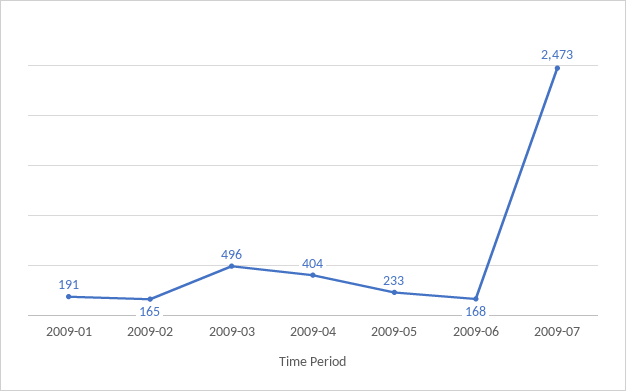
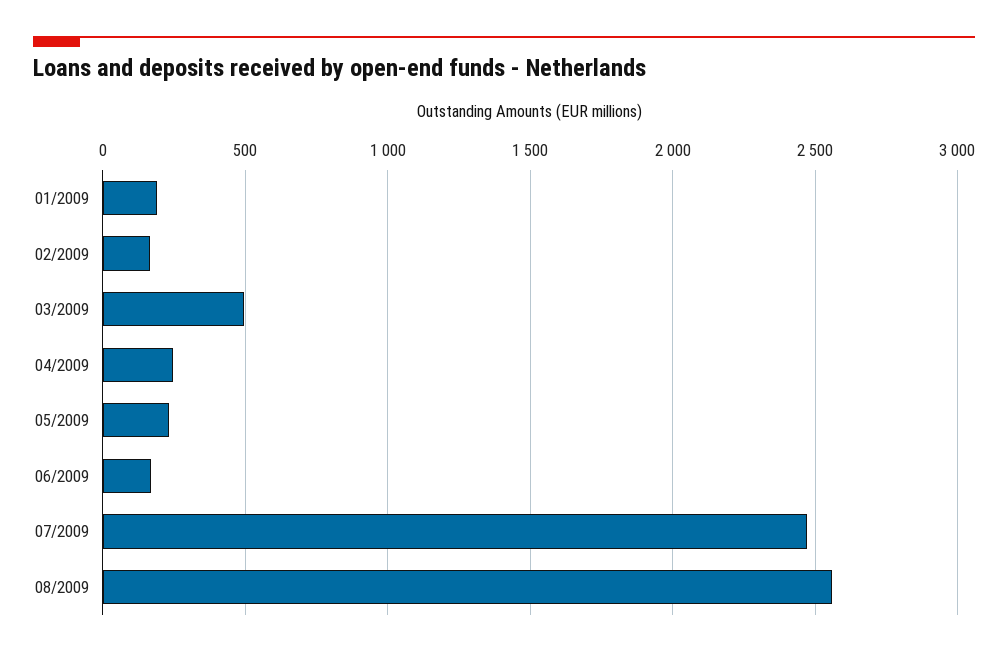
2009-04: 404 -> 250
08/2009: none -> 2550

